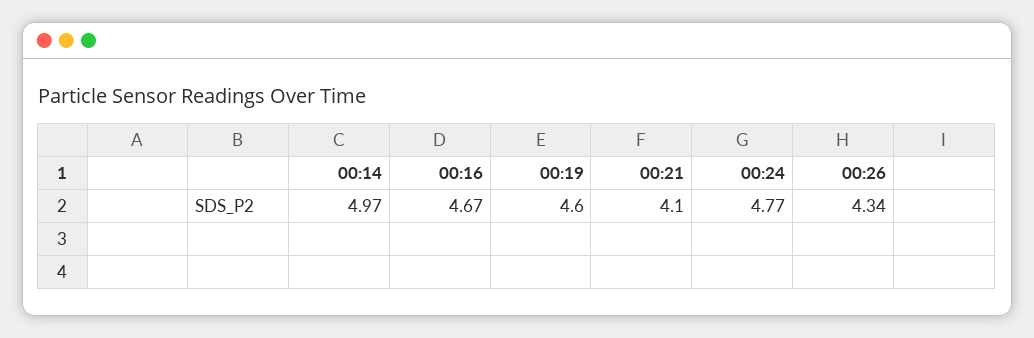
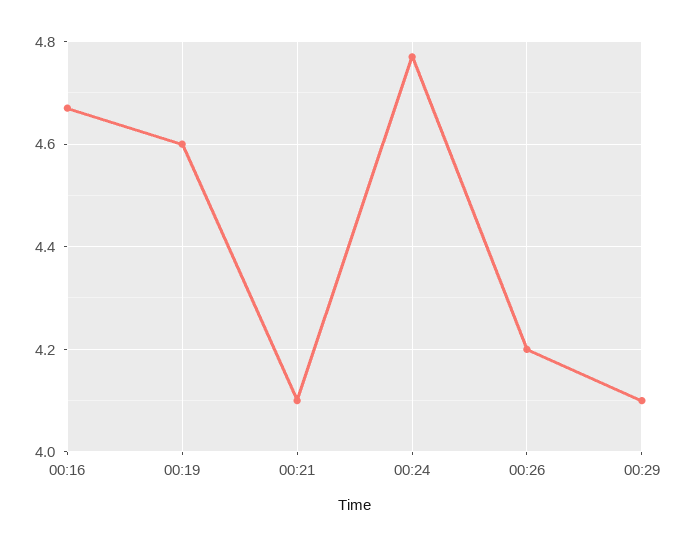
00:14: 4.97 -> none
00:26: 4.34 -> 4.2
00:29: none -> 4.1

